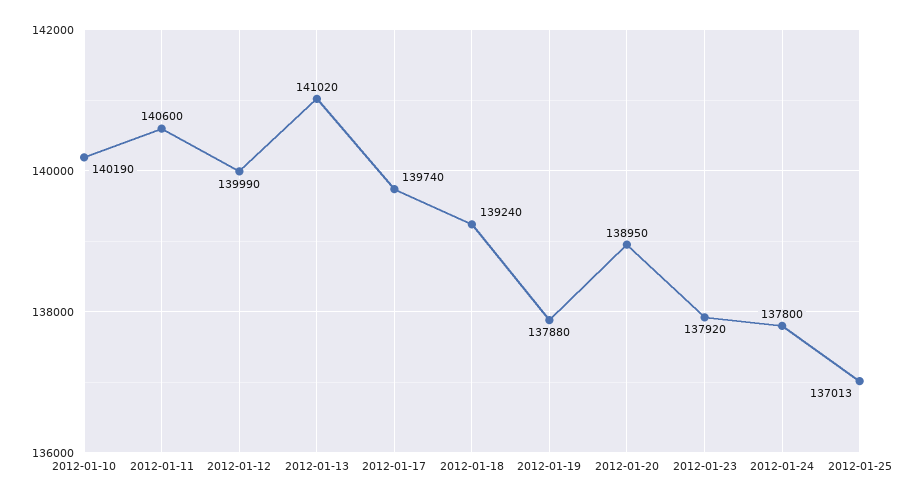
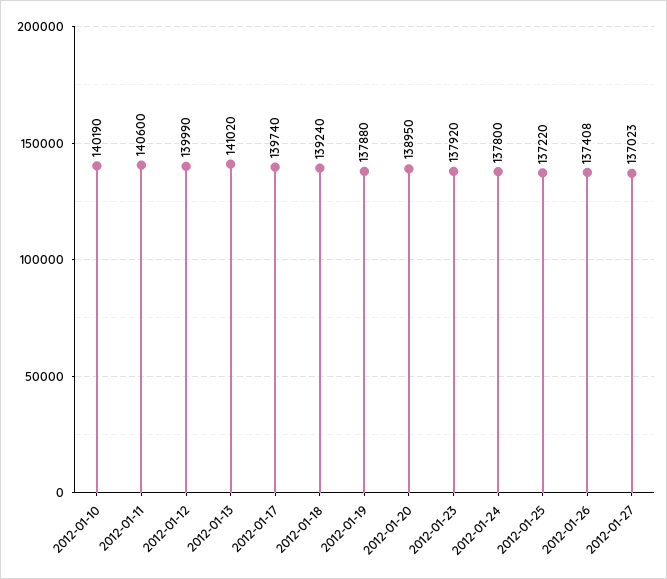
2012-01-25: 137013 -> 137220
2012-01-26: none -> 137408
2012-01-27: none -> 137023

